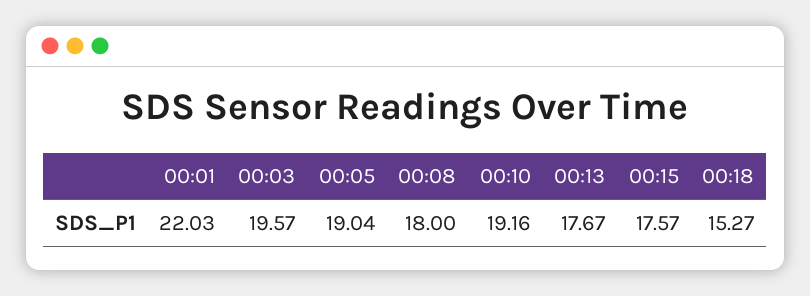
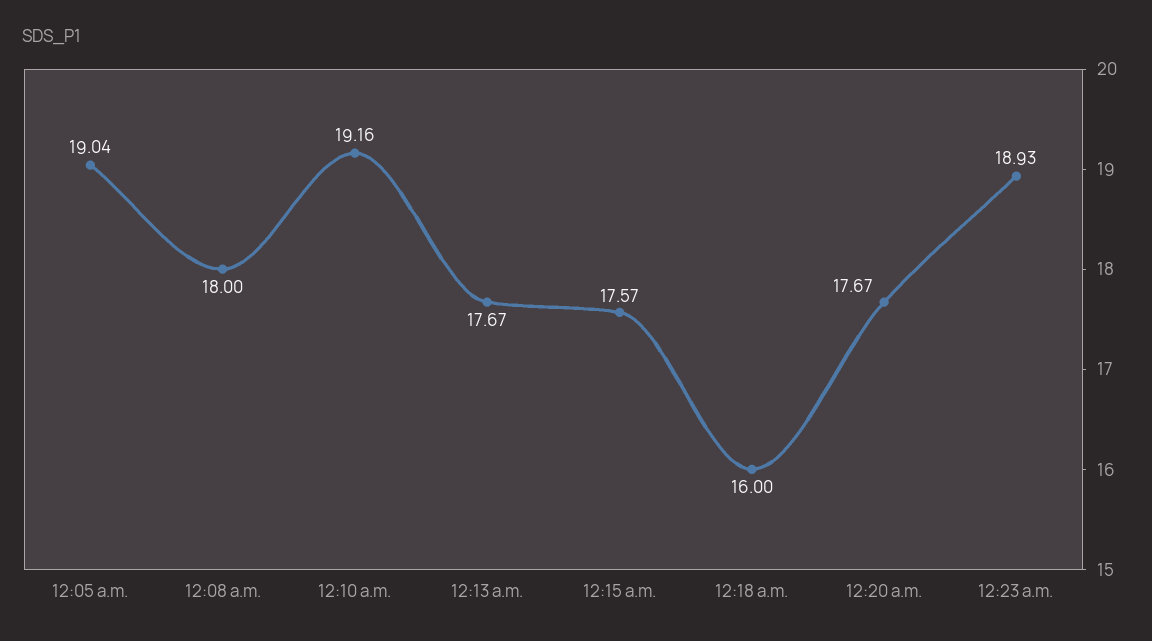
00:01: 22.03 -> none
00:03: 19.57 -> none
00:18: 15.27 -> 16
12:20 a.m.: none -> 17.67
12:23 a.m.: none -> 18.93

